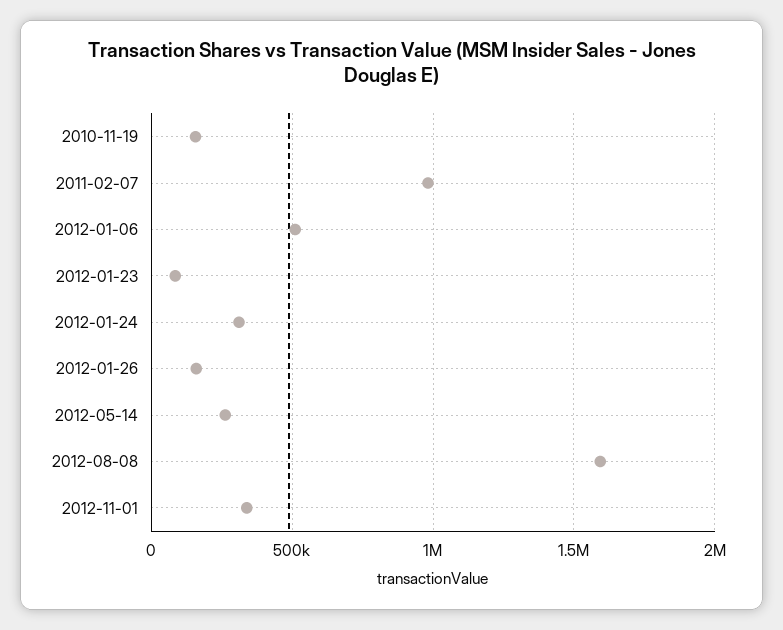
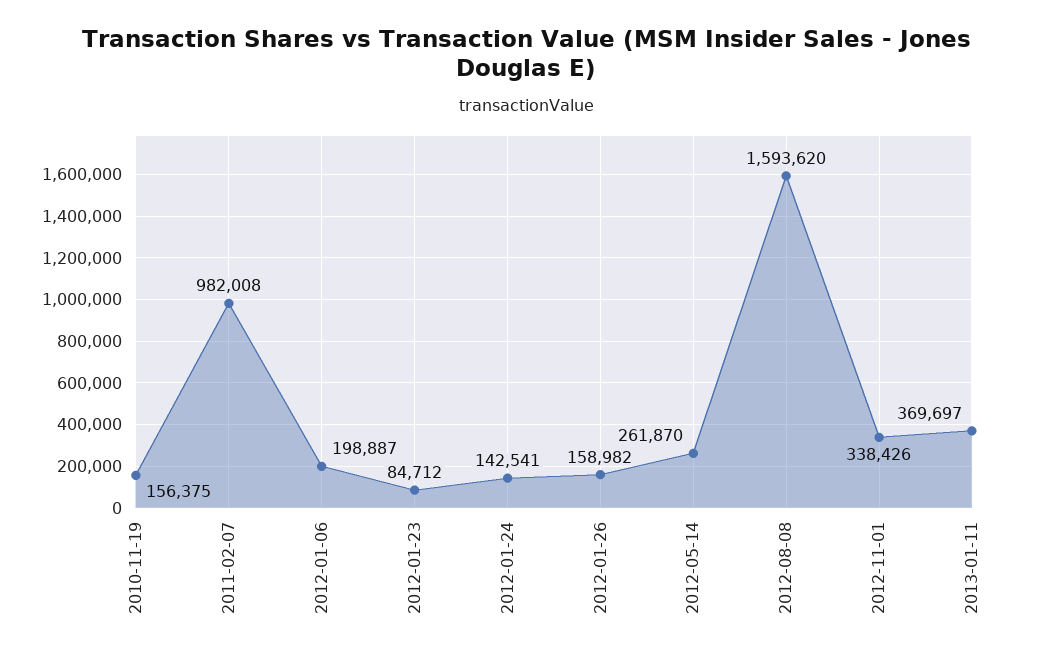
2012-01-06: 500000 -> 198887
2012-01-24: 300000 -> 142541
2013-01-11: none -> 369697

